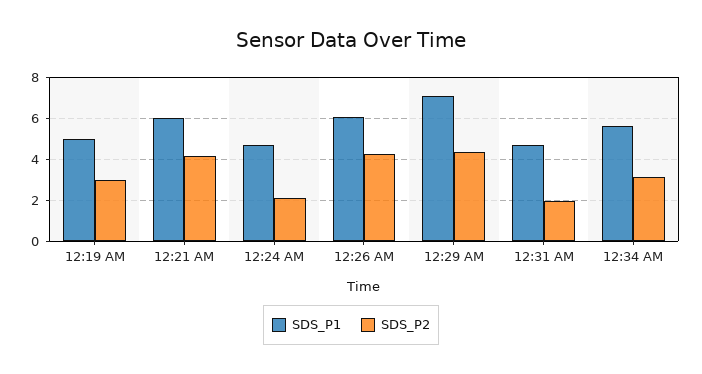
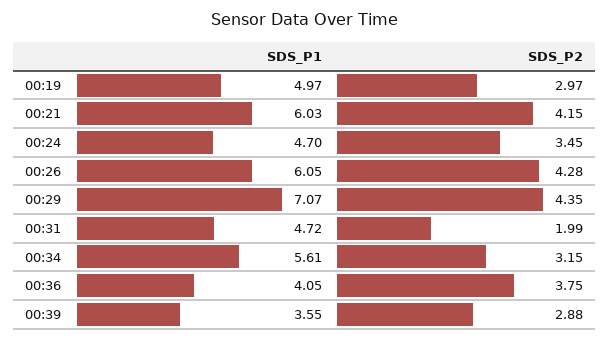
SDS_P2, 12:24 AM: 2 -> 3.45
SDS_P1, 00:36: none -> 4.05
SDS_P2, 00:36: none -> 3.75
SDS_P1, 00:39: none -> 3.55
SDS_P2, 00:39: none -> 2.88

